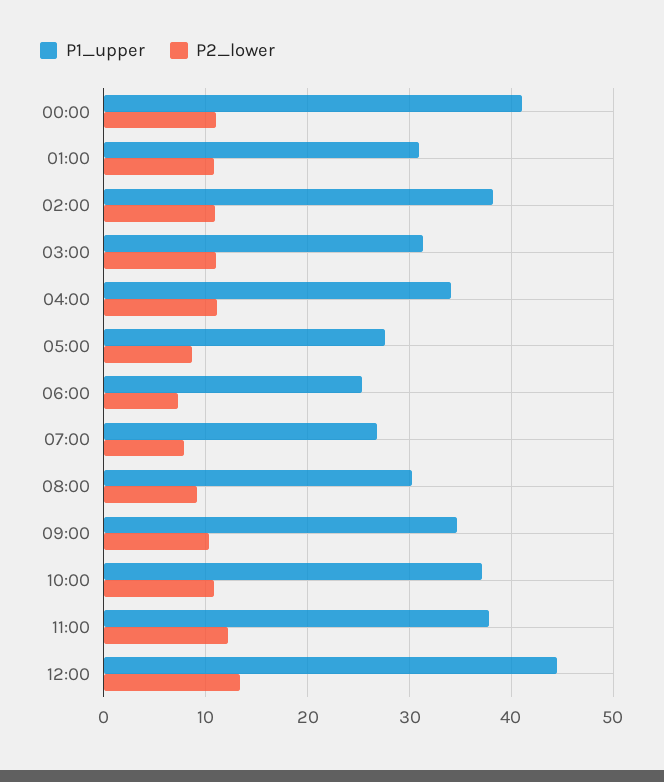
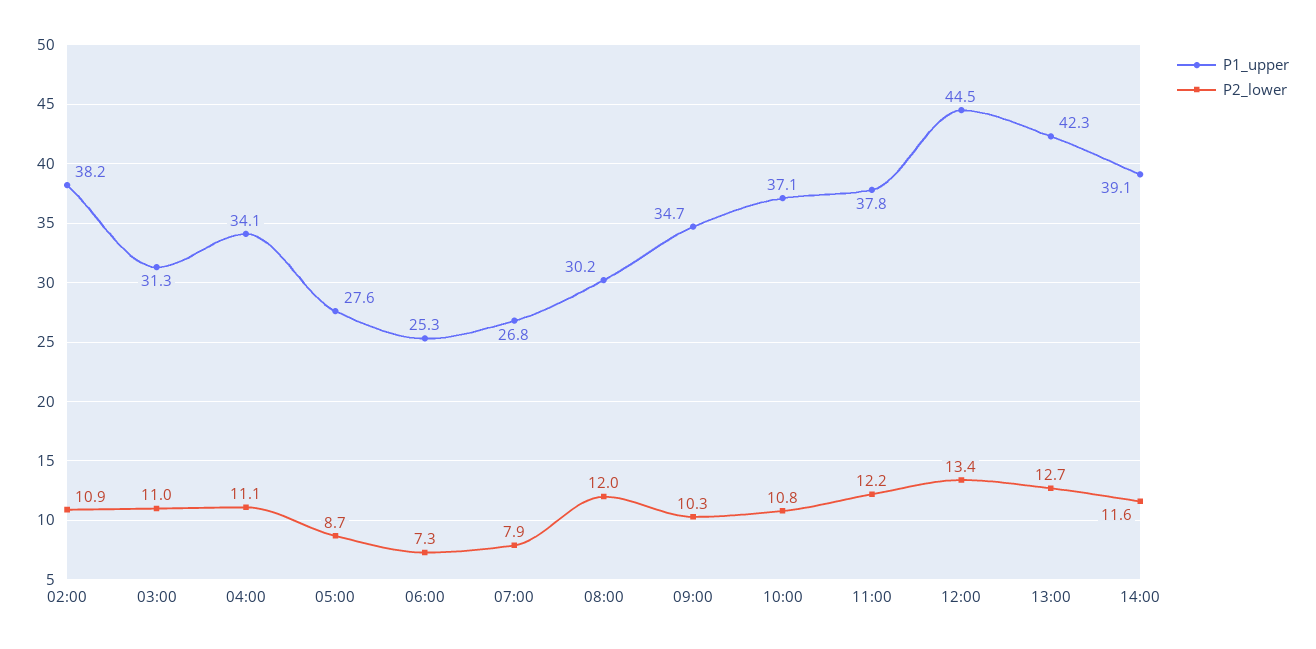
P1_upper, 00:00: 41 -> none
P2_lower, 00:00: 11 -> none
P1_upper, 01:00: 31 -> none
P2_lower, 01:00: 11 -> none
P2_lower, 08:00: 9 -> 12
P1_upper, 13:00: none -> 42.3
P2_lower, 13:00: none -> 12.7
P1_upper, 14:00: none -> 39.1
P2_lower, 14:00: none -> 11.6

